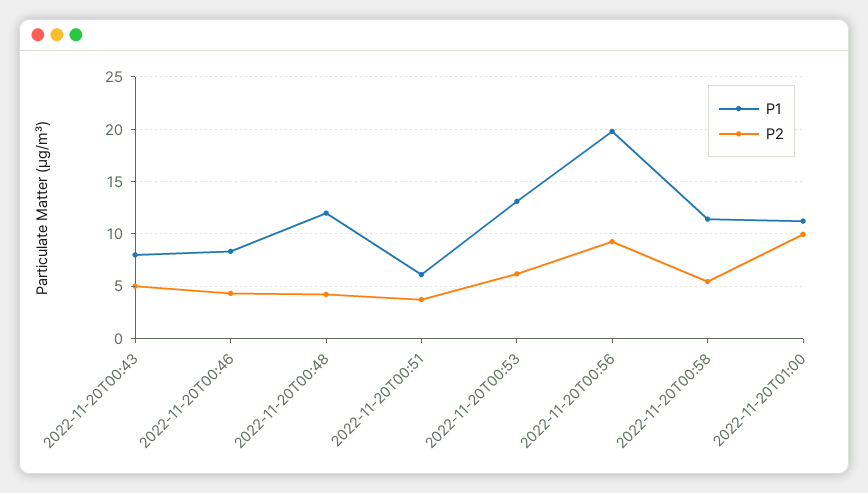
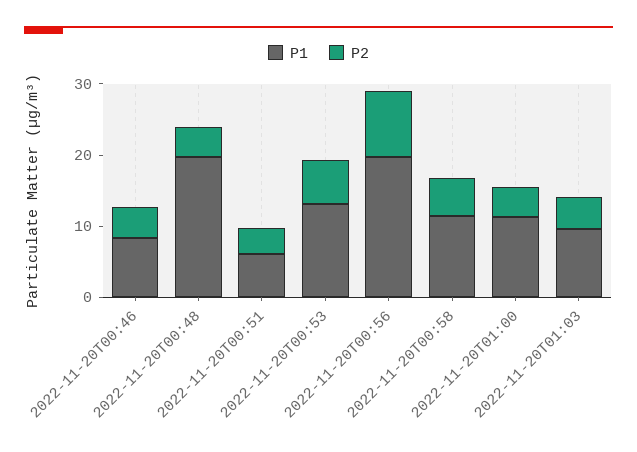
P1, 2022-11-20T00:43: 8 -> none
P2, 2022-11-20T00:43: 5 -> none
P1, 2022-11-20T00:48: 12 -> 20
P2, 2022-11-20T01:00: 10 -> 4
P1, 2022-11-20T01:03: none -> 10
P2, 2022-11-20T01:03: none -> 4

